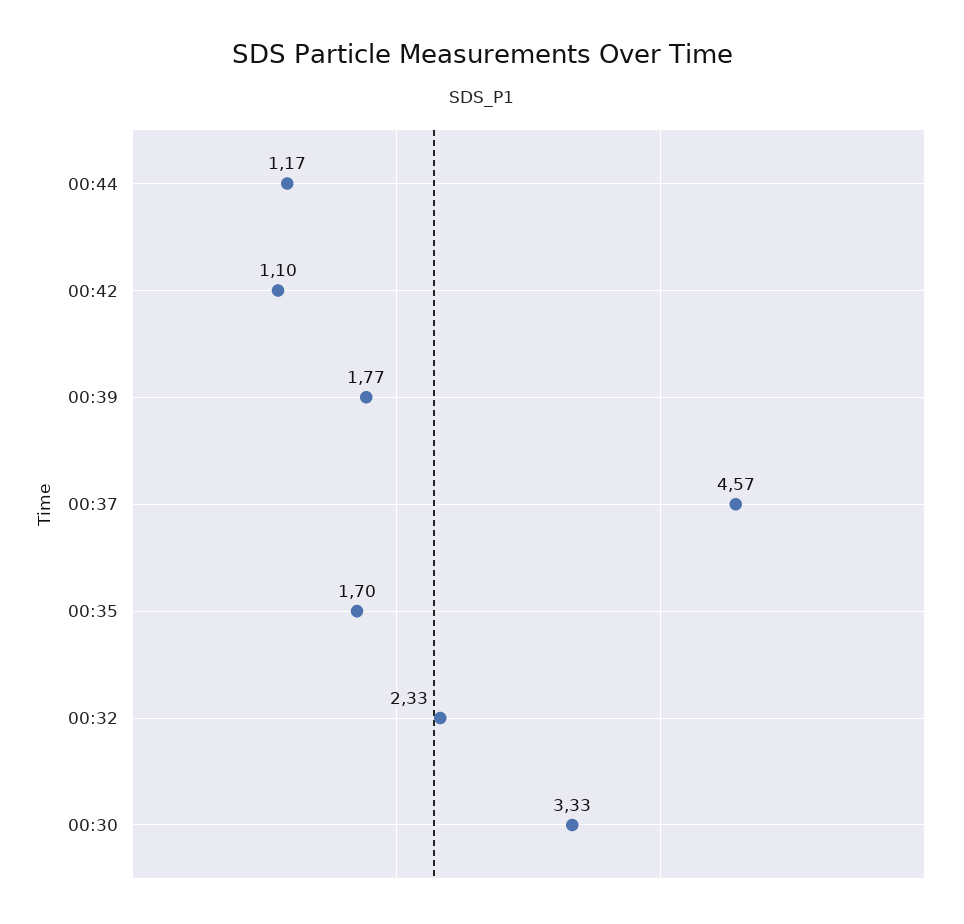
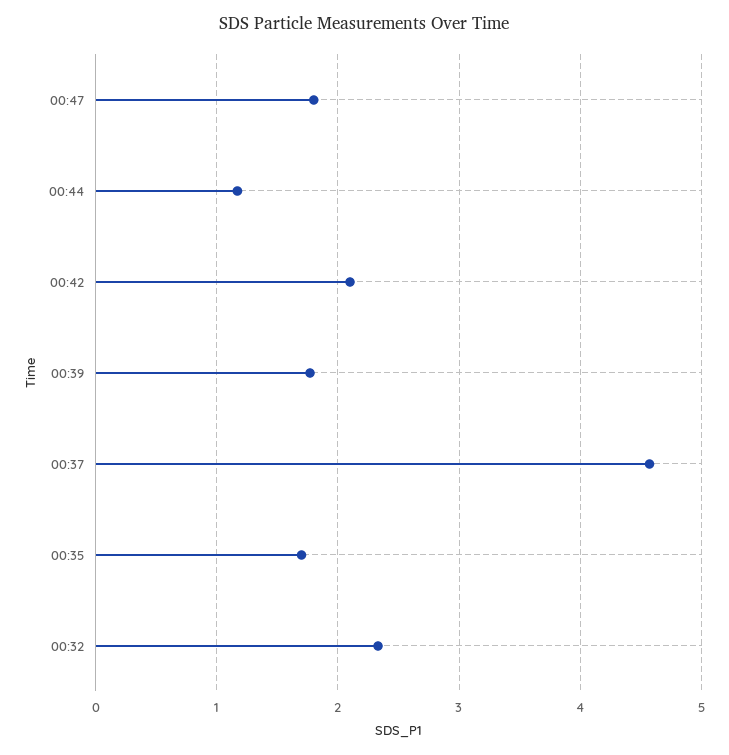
00:42: 1.1 -> 2.1
00:30: 3.33 -> none
00:47: none -> 1.8

